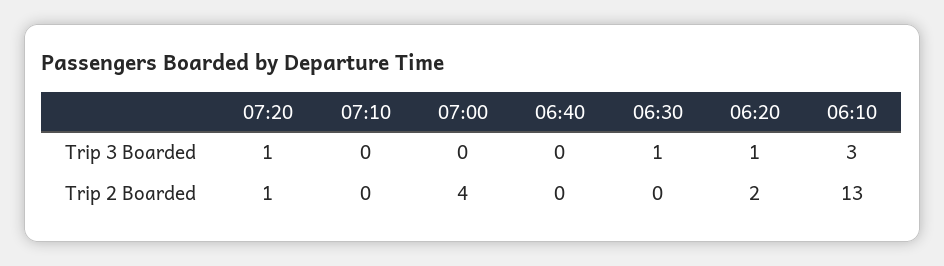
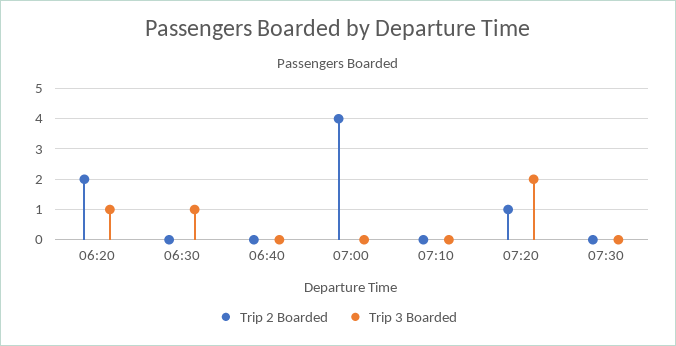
Trip 3 Boarded, 07:20: 1 -> 2
Trip 3 Boarded, 06:10: 3 -> none
Trip 2 Boarded, 06:10: 13 -> none
Trip 2 Boarded, 07:30: none -> 0
Trip 3 Boarded, 07:30: none -> 0

